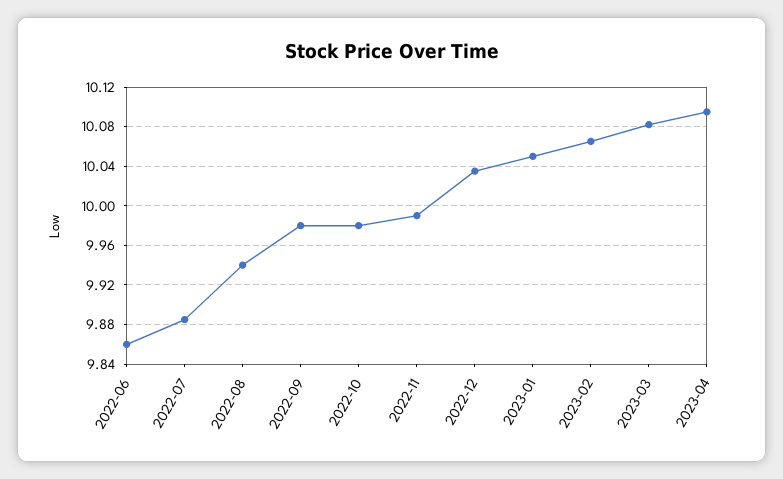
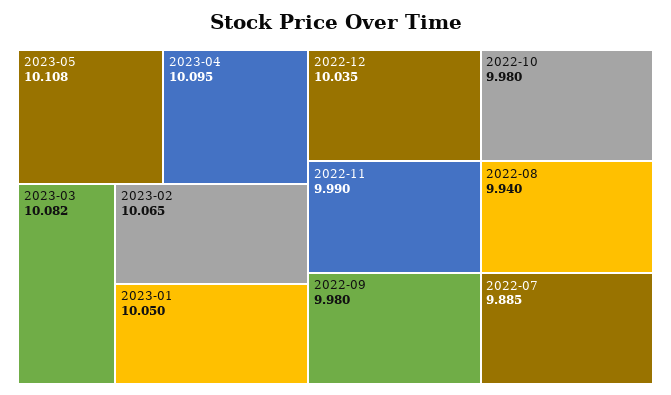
2022-06: 9.86 -> none
2023-05: none -> 10.108

